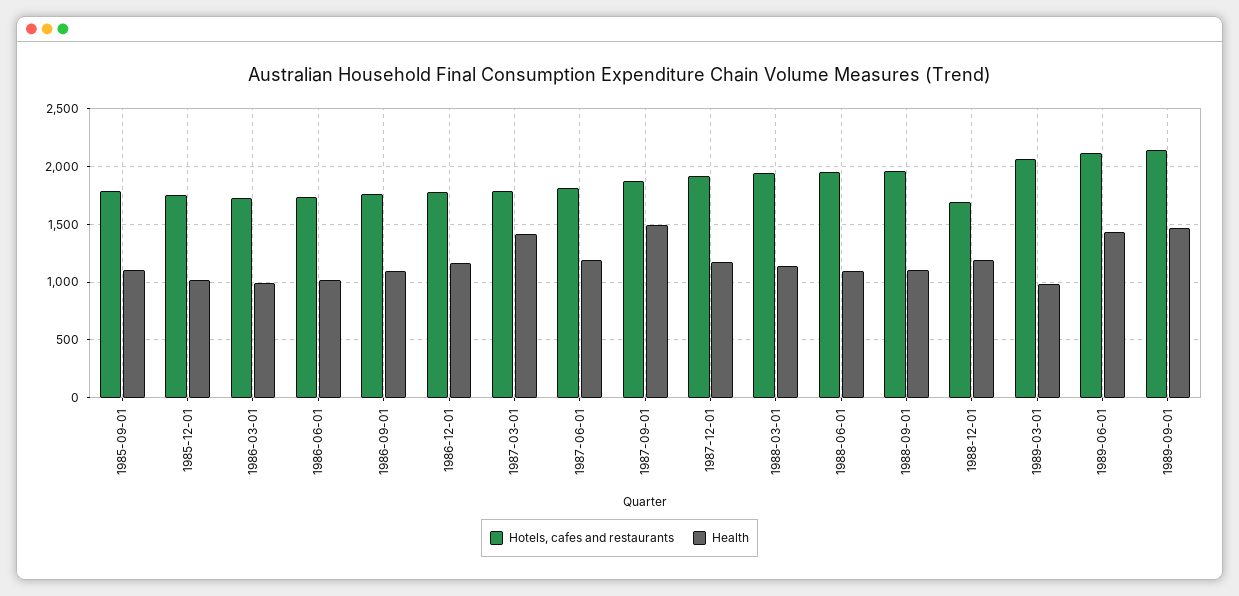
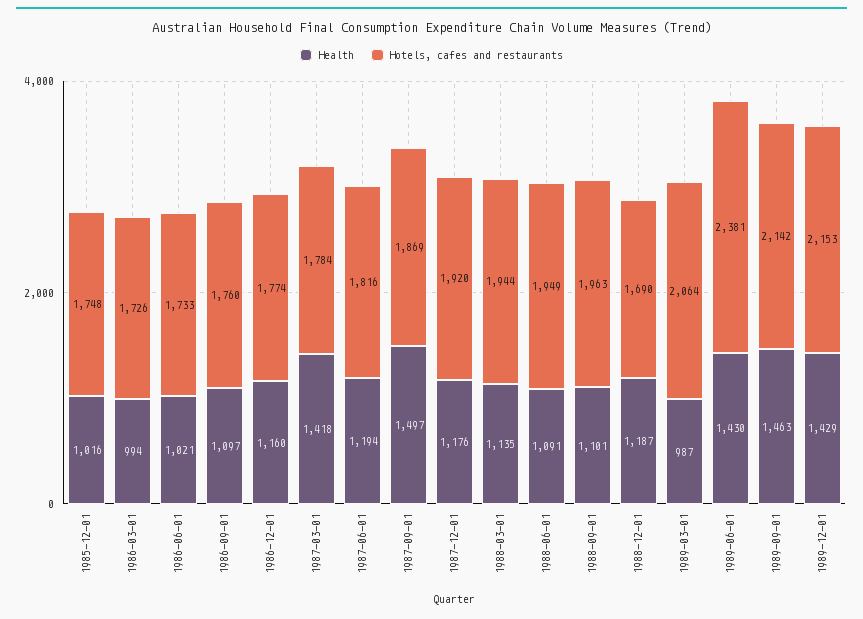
Hotels, cafes and restaurants, 1985-09-01: 1800 -> none
Health, 1985-09-01: 1100 -> none
Hotels, cafes and restaurants, 1989-06-01: 2100 -> 2381
Health, 1989-12-01: none -> 1429
Hotels, cafes and restaurants, 1989-12-01: none -> 2153

